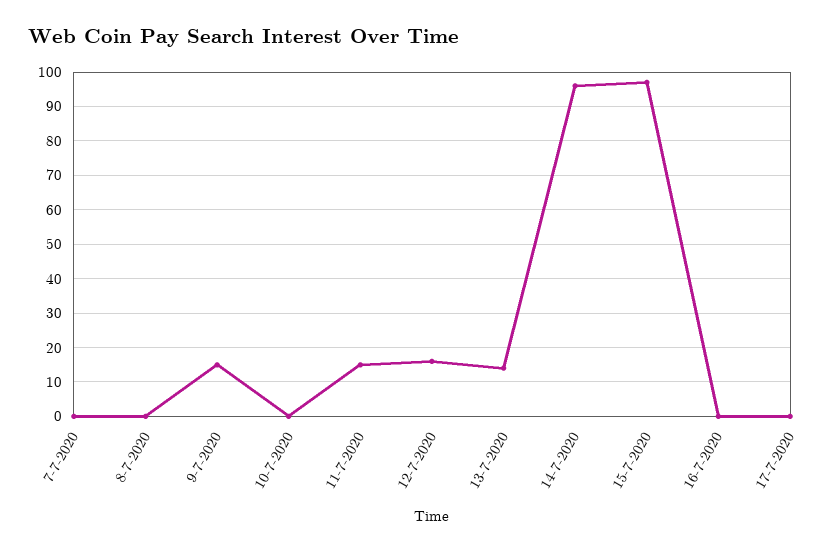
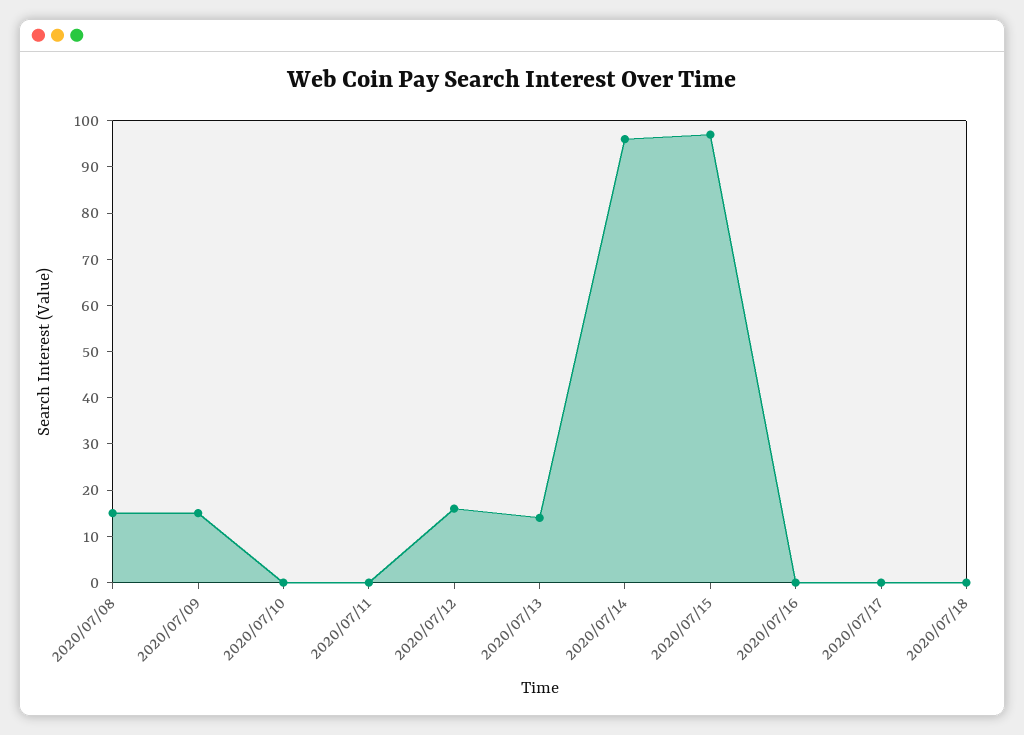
7-7-2020: 0 -> none
8-7-2020: 0 -> 15
11-7-2020: 15 -> 0
2020/07/18: none -> 0

